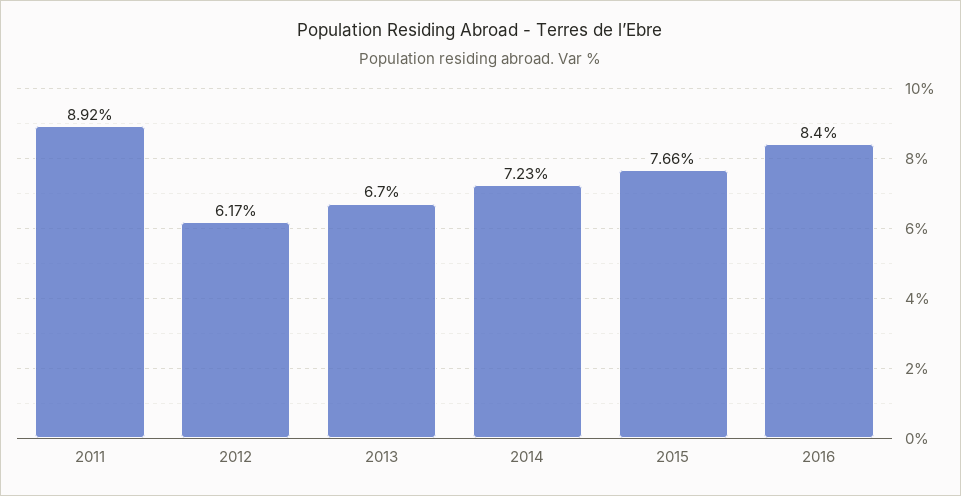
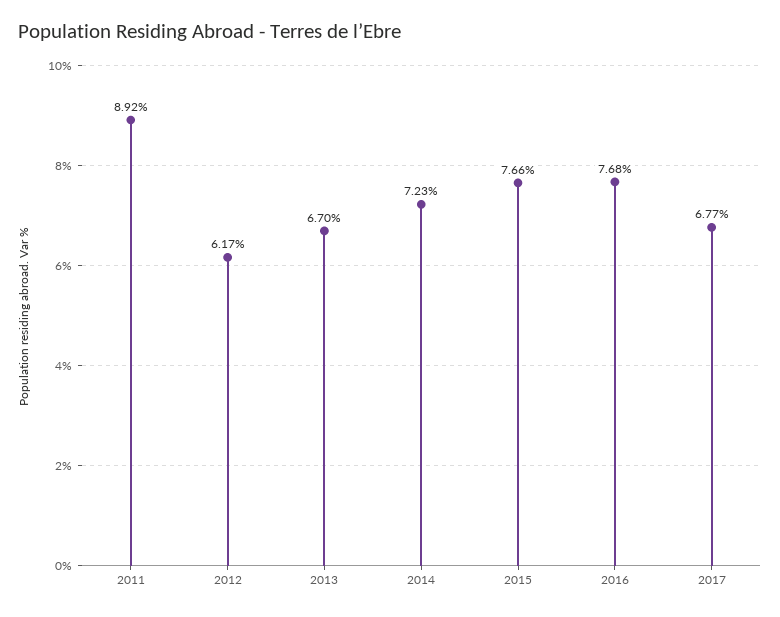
2016: 8.4 -> 7.68
2017: none -> 6.77

